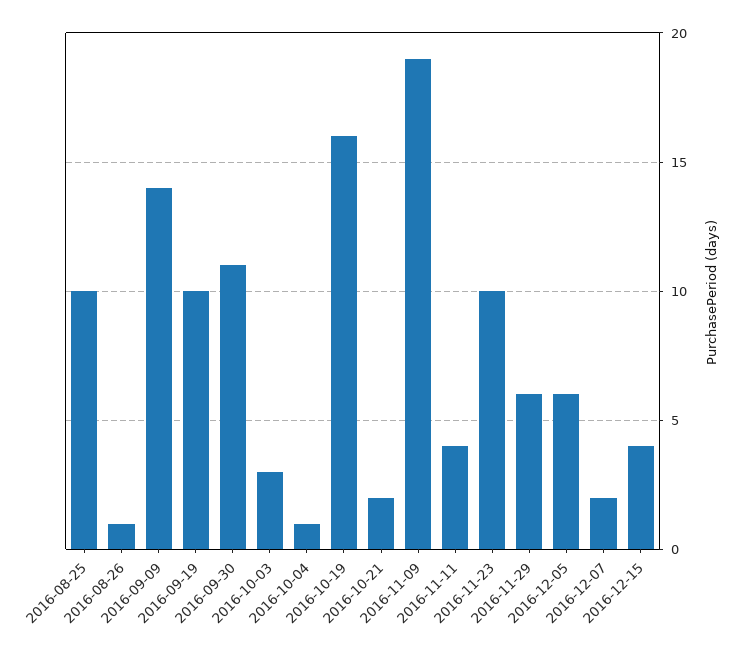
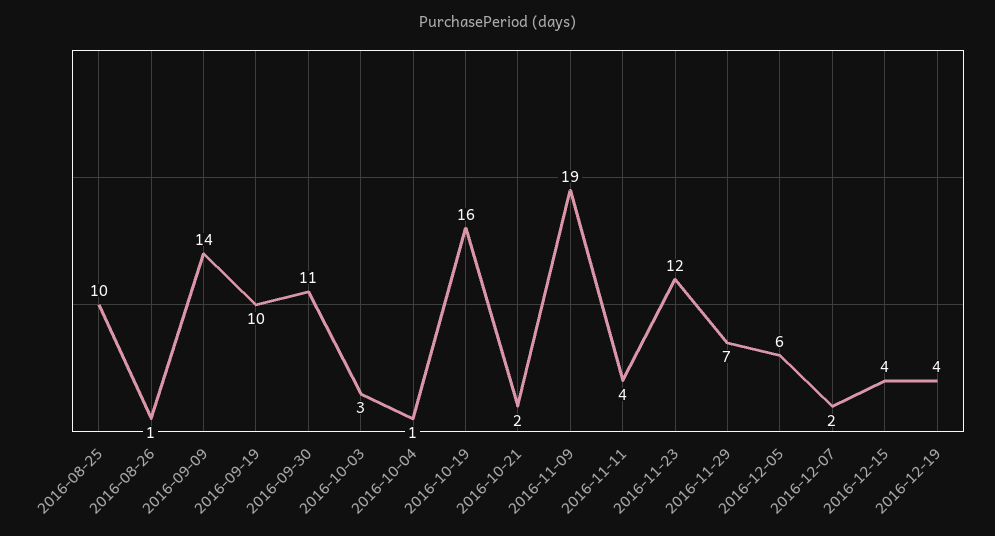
2016-11-23: 10 -> 12
2016-11-29: 6 -> 7
2016-12-19: none -> 4

